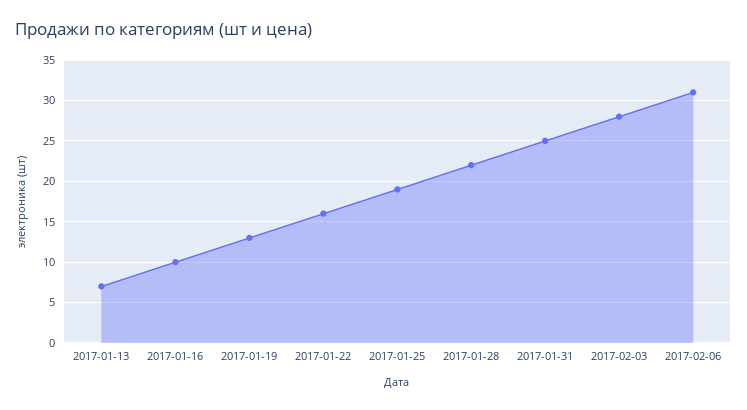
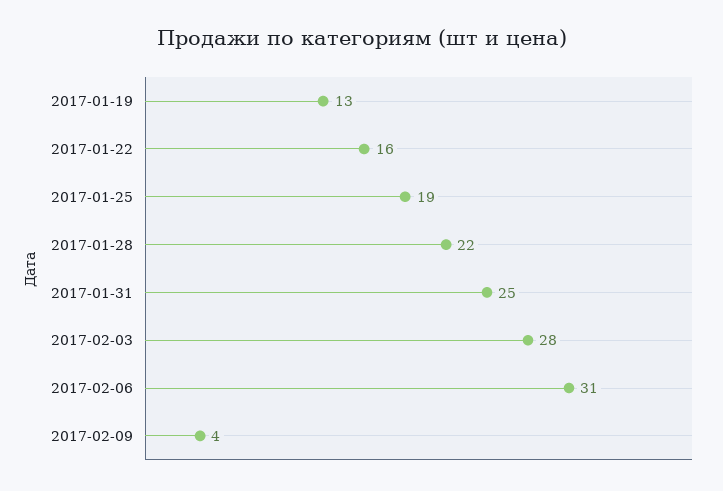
2017-01-13: 7 -> none
2017-01-16: 10 -> none
2017-02-09: none -> 4

